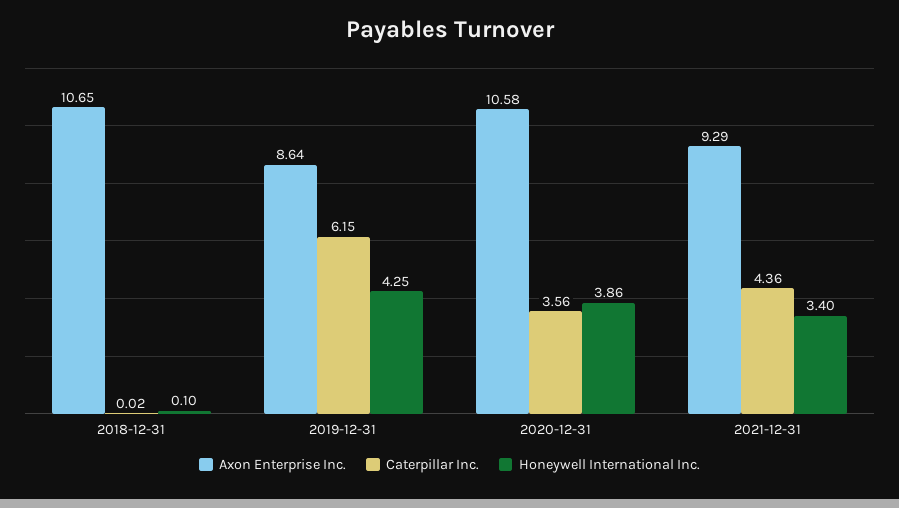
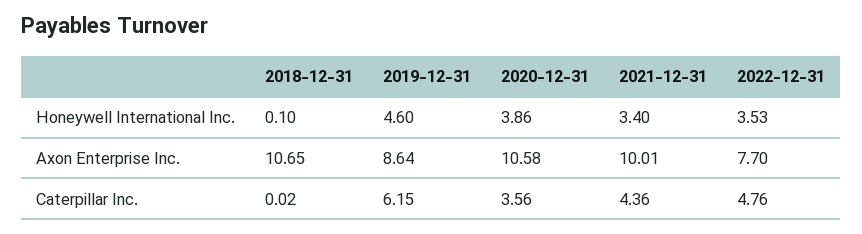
Honeywell International Inc., 2019-12-31: 4.25 -> 4.6
Axon Enterprise Inc., 2021-12-31: 9.29 -> 10.01
Honeywell International Inc., 2022-12-31: none -> 3.53
Axon Enterprise Inc., 2022-12-31: none -> 7.7
Caterpillar Inc., 2022-12-31: none -> 4.76

